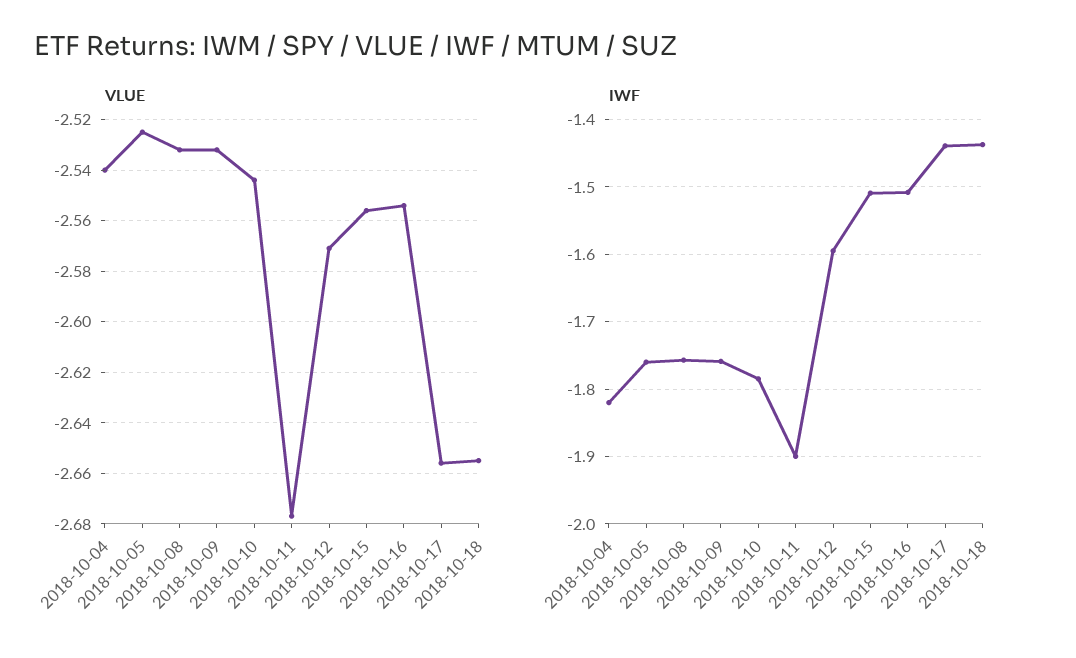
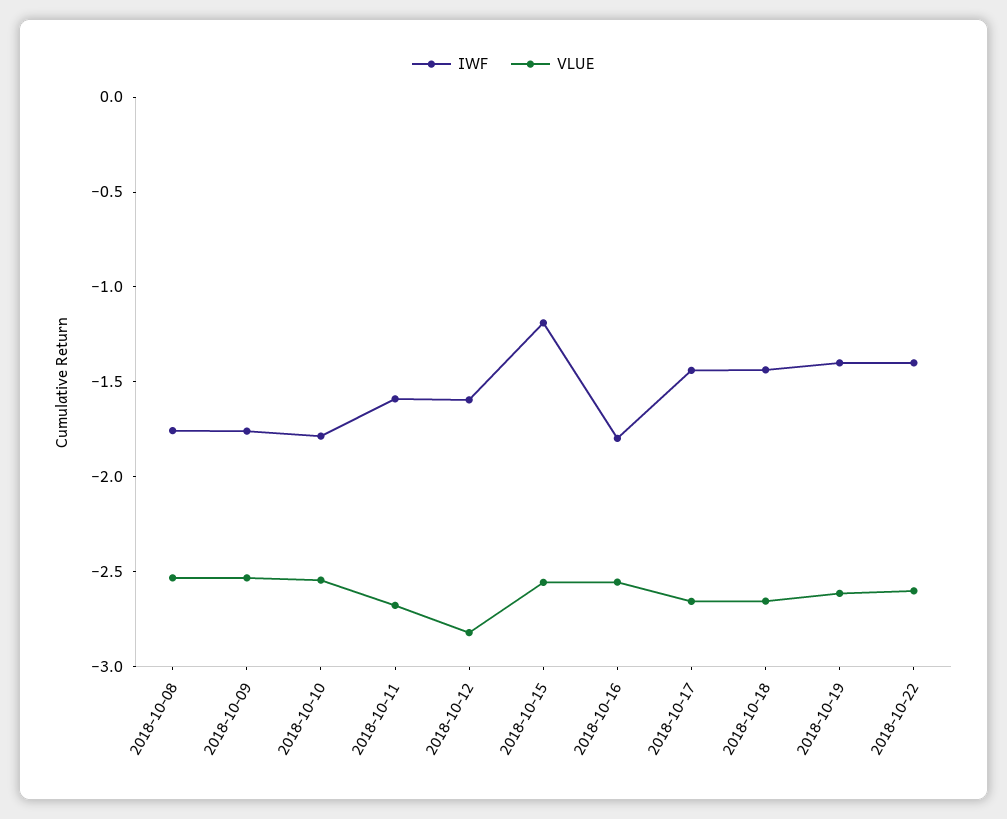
VLUE, 2018-10-04: -2.54 -> none
VLUE, 2018-10-05: -2.525 -> none
VLUE, 2018-10-12: -2.57 -> -2.8
IWF, 2018-10-04: -1.82 -> none
IWF, 2018-10-05: -1.76 -> none
IWF, 2018-10-11: -1.9 -> -1.6
IWF, 2018-10-15: -1.51 -> -1.2
IWF, 2018-10-16: -1.51 -> -1.8
IWF, 2018-10-19: none -> -1.4
VLUE, 2018-10-19: none -> -2.6
IWF, 2018-10-22: none -> -1.4
VLUE, 2018-10-22: none -> -2.6

